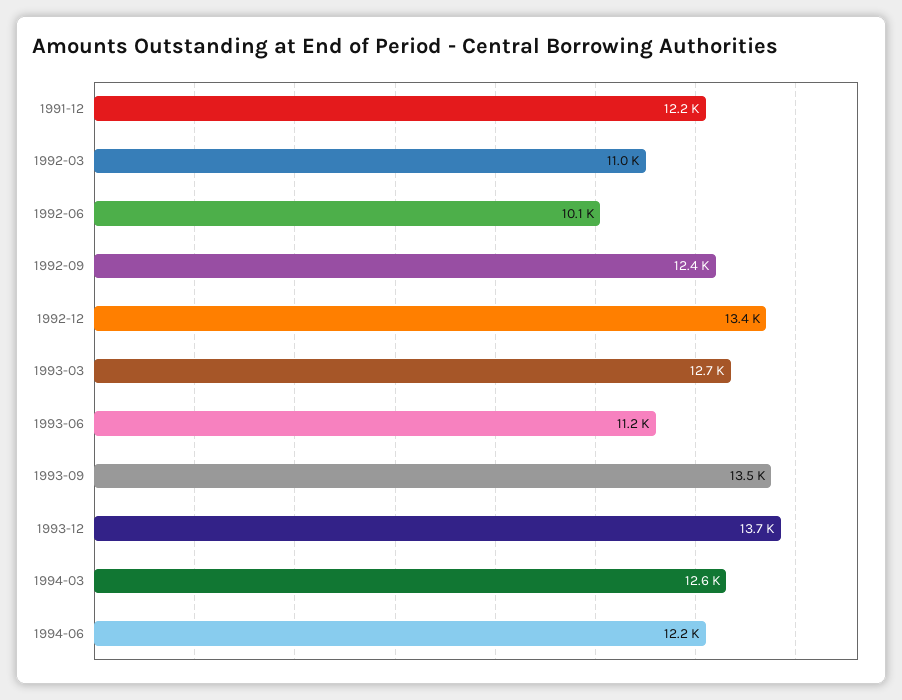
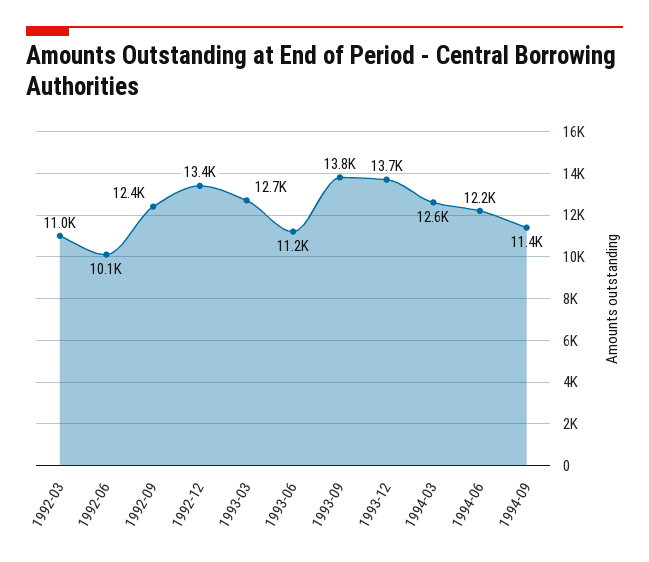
1991-12: 12200 -> none
1993-09: 13500 -> 13800
1994-09: none -> 11400

